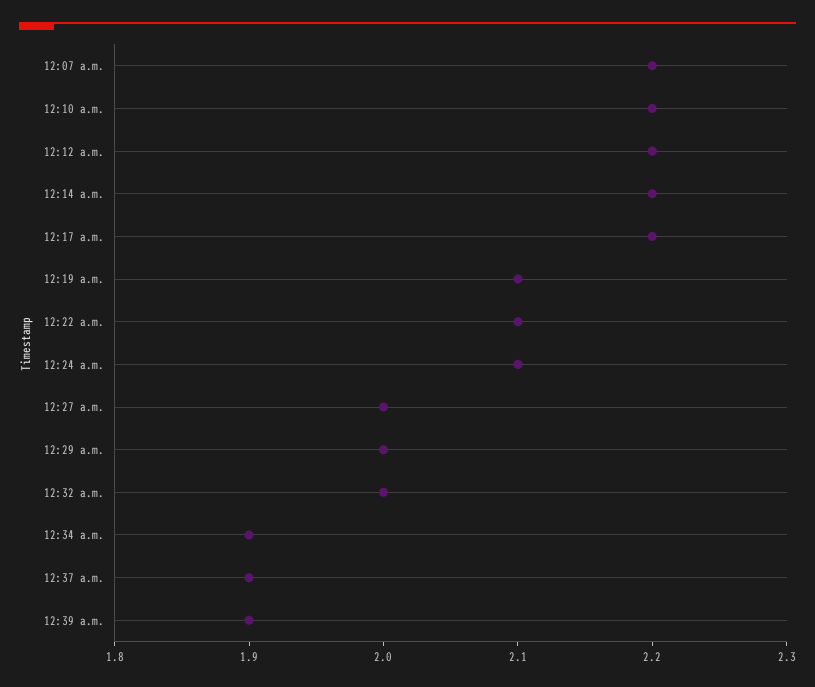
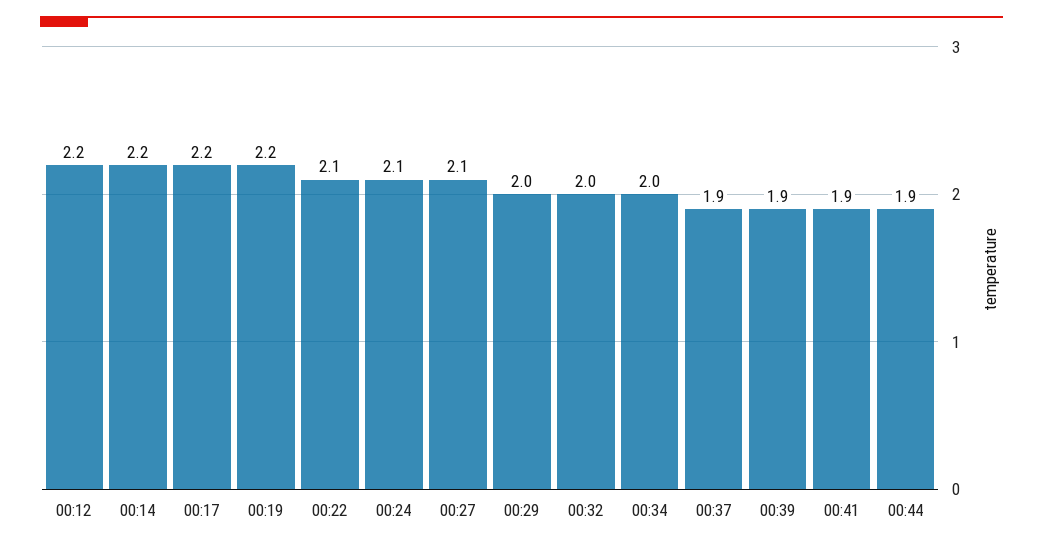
12:07 a.m.: 2.2 -> none
12:10 a.m.: 2.2 -> none
12:19 a.m.: 2.1 -> 2.2
12:27 a.m.: 2 -> 2.1
12:34 a.m.: 1.9 -> 2
00:41: none -> 1.9
00:44: none -> 1.9

